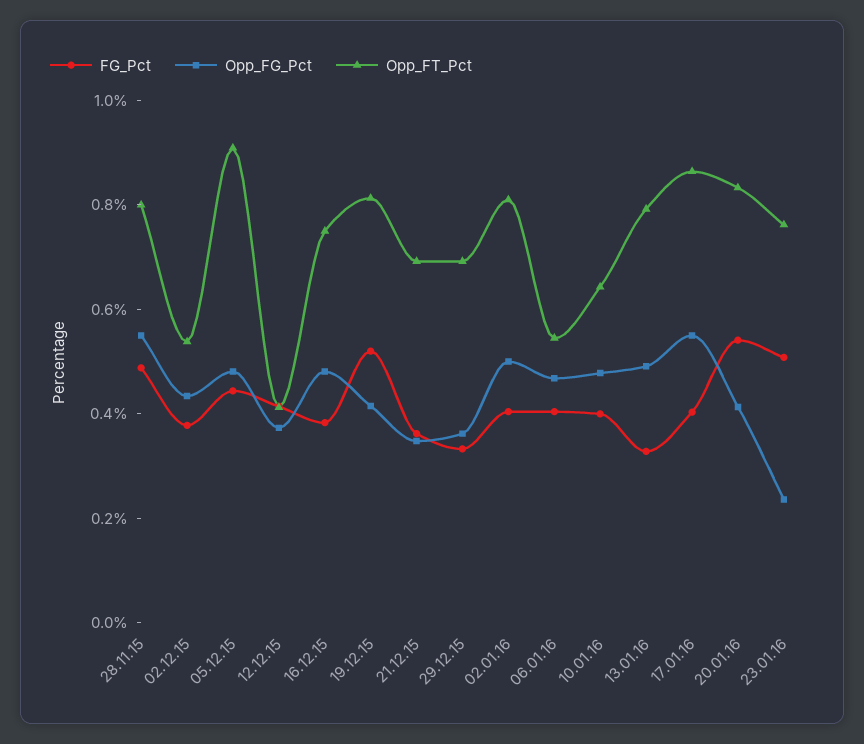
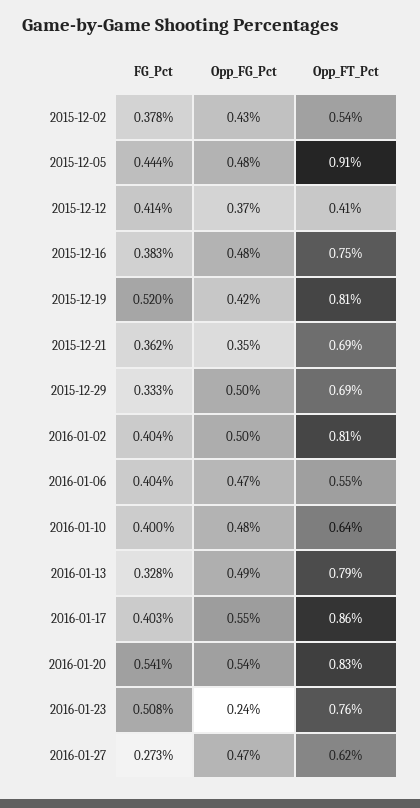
FG_Pct, 28.11.15: 0.5 -> none
Opp_FG_Pct, 28.11.15: 0.55 -> none
Opp_FT_Pct, 28.11.15: 0.8 -> none
Opp_FG_Pct, 29.12.15: 0.35 -> 0.5
Opp_FG_Pct, 20.01.16: 0.4 -> 0.54
FG_Pct, 2016-01-27: none -> 0.273
Opp_FG_Pct, 2016-01-27: none -> 0.47
Opp_FT_Pct, 2016-01-27: none -> 0.62

